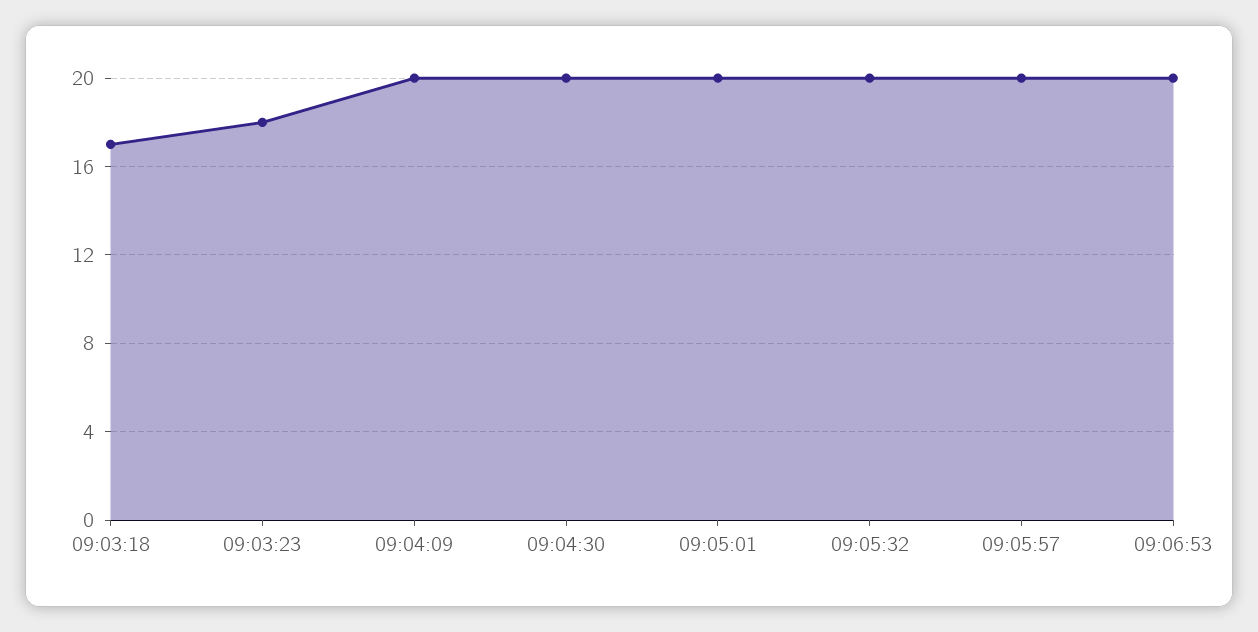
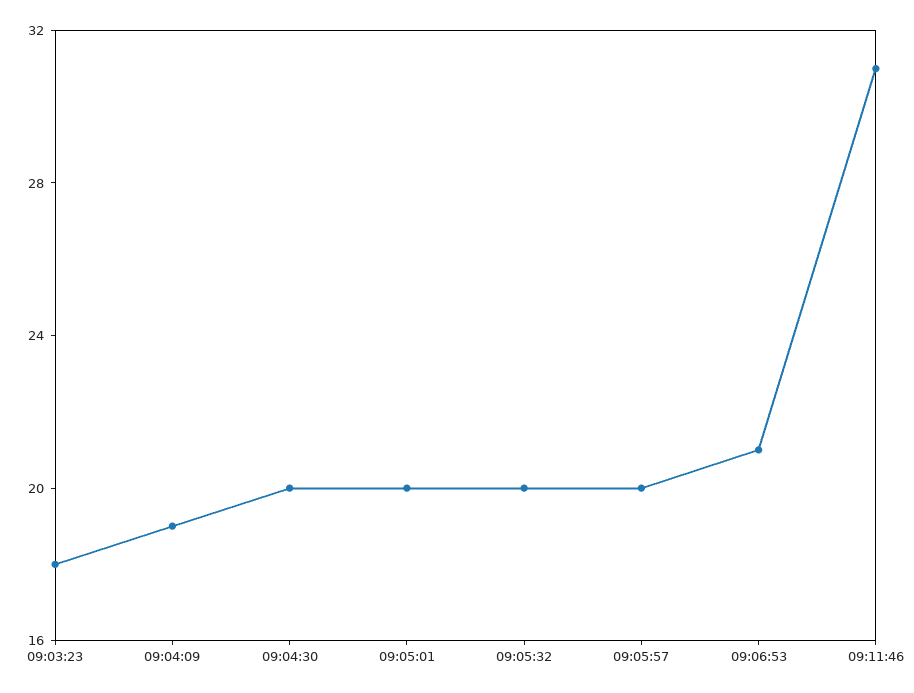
09:03:18: 17 -> none
09:04:09: 20 -> 19
09:06:53: 20 -> 21
09:11:46: none -> 31

